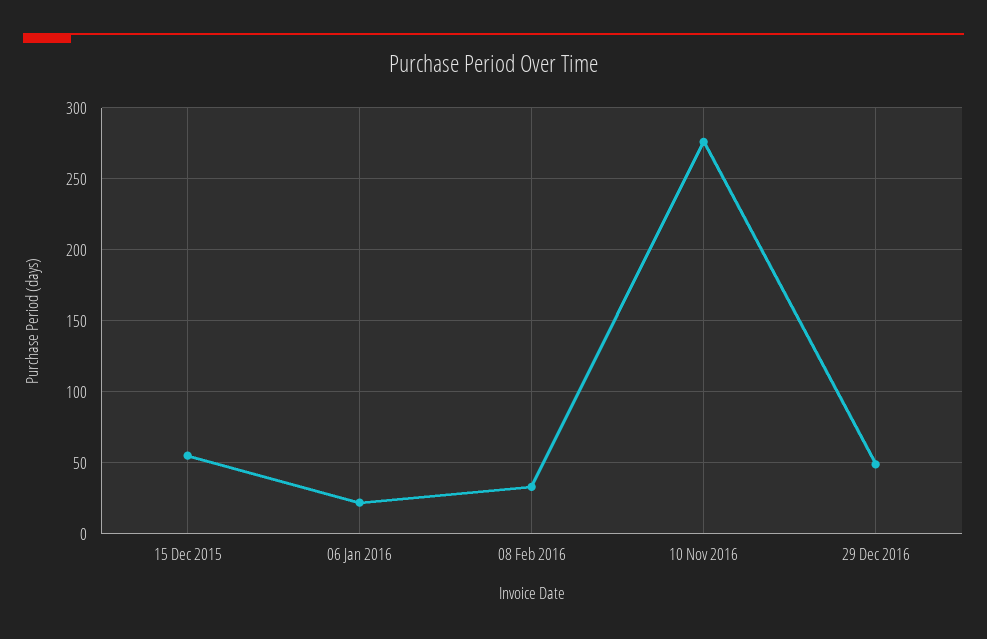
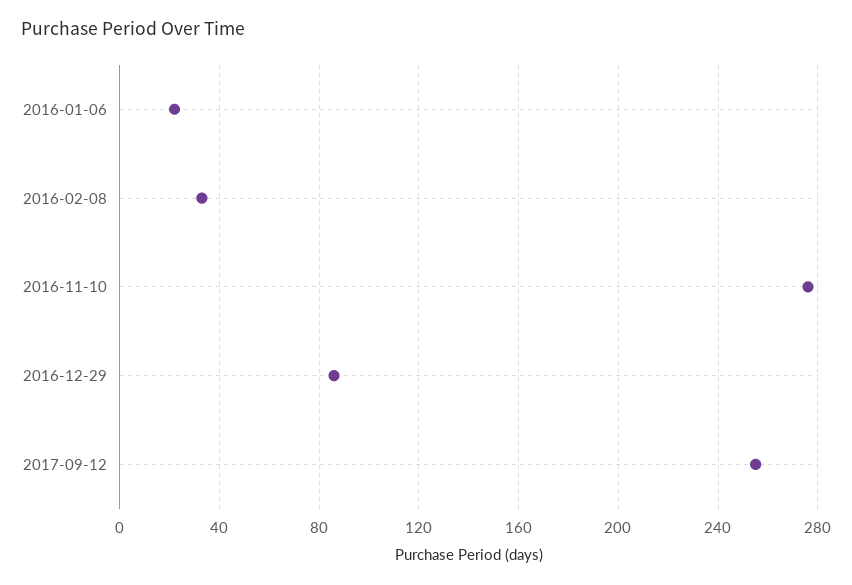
15 Dec 2015: 55 -> none
29 Dec 2016: 50 -> 85
2017-09-12: none -> 255

